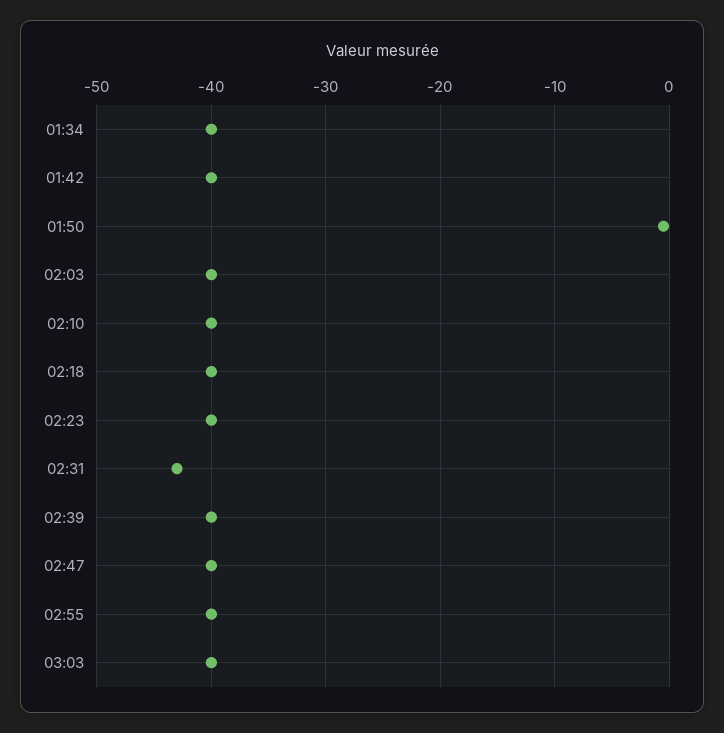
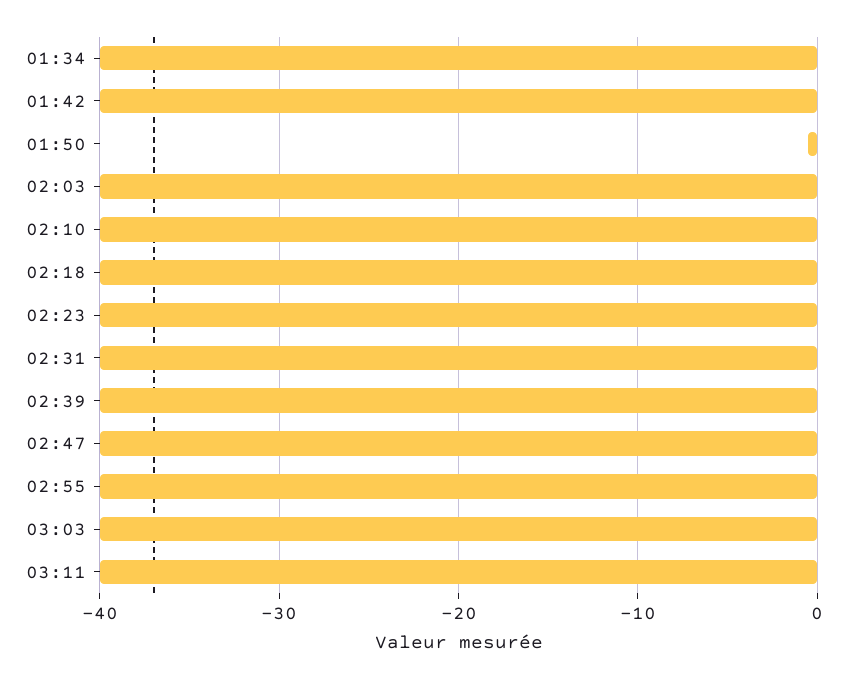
02:31: -43 -> -40
03:11: none -> -40

